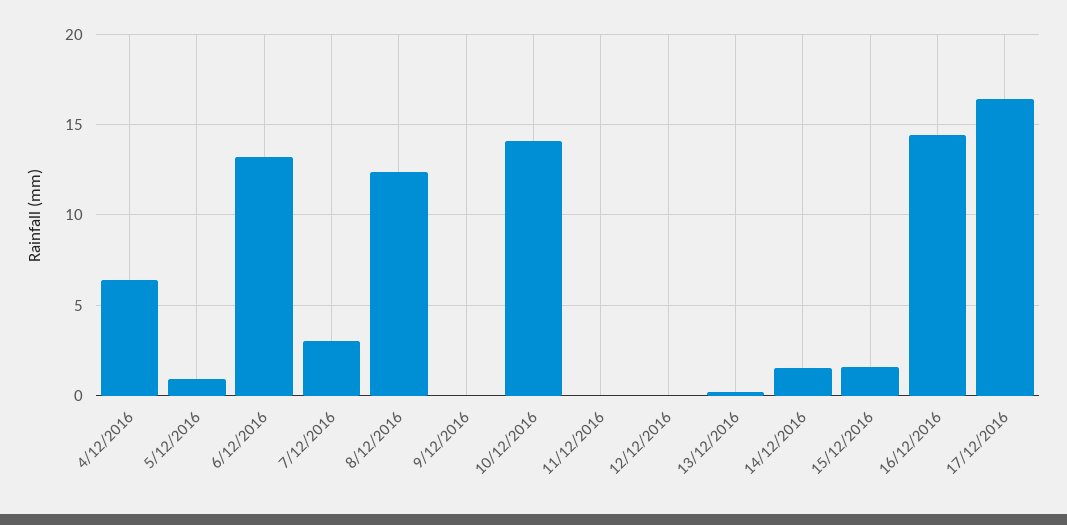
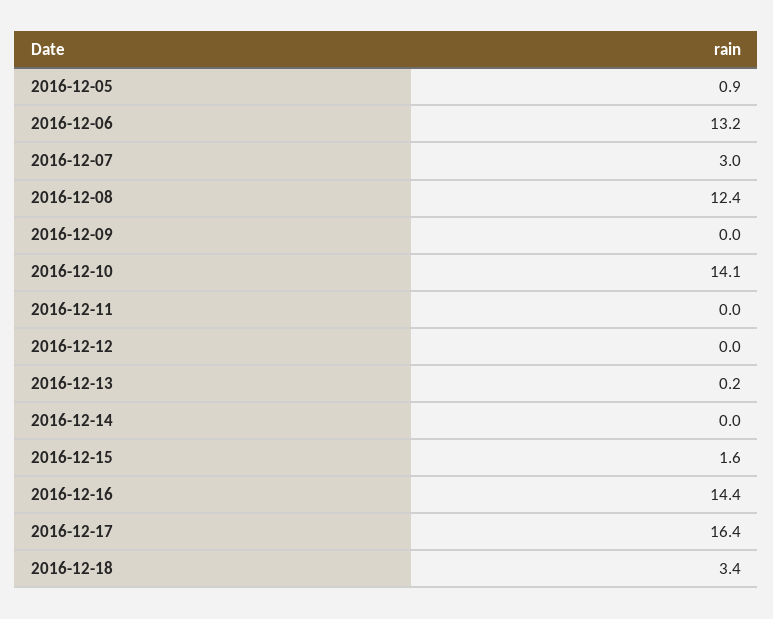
4/12/2016: 6.5 -> none
14/12/2016: 1.5 -> 0
2016-12-18: none -> 3.4

